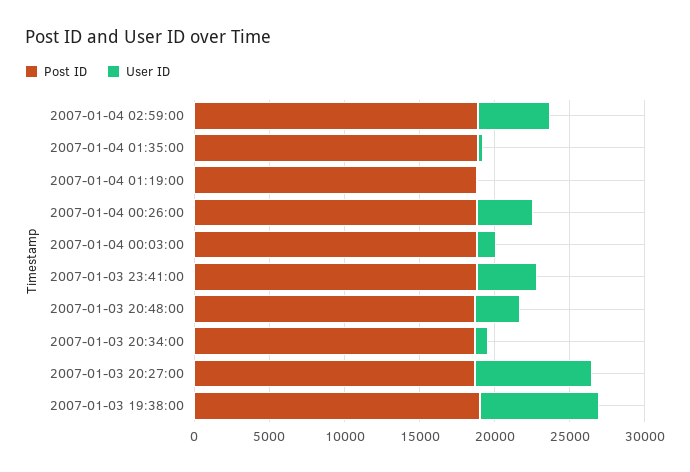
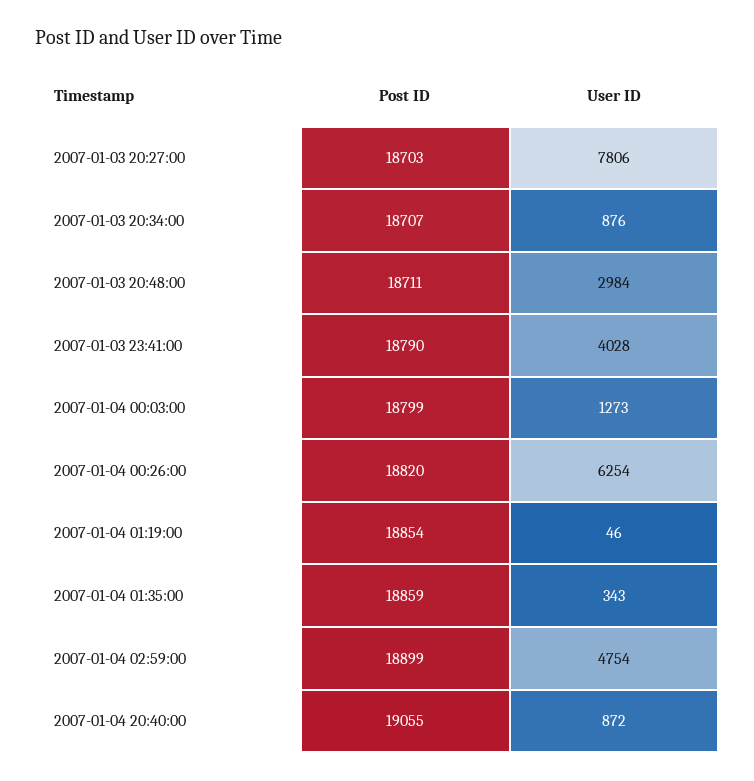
User ID, 2007-01-04 00:26:00: 4000 -> 6254
Post ID, 2007-01-03 19:38:00: 19000 -> none
User ID, 2007-01-03 19:38:00: 8000 -> none
Post ID, 2007-01-04 20:40:00: none -> 19055
User ID, 2007-01-04 20:40:00: none -> 872

